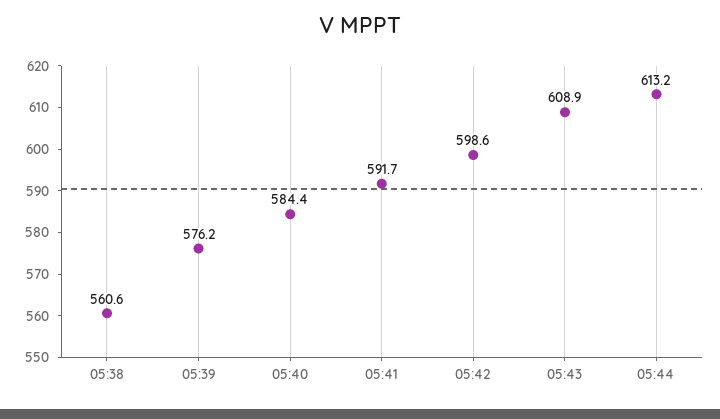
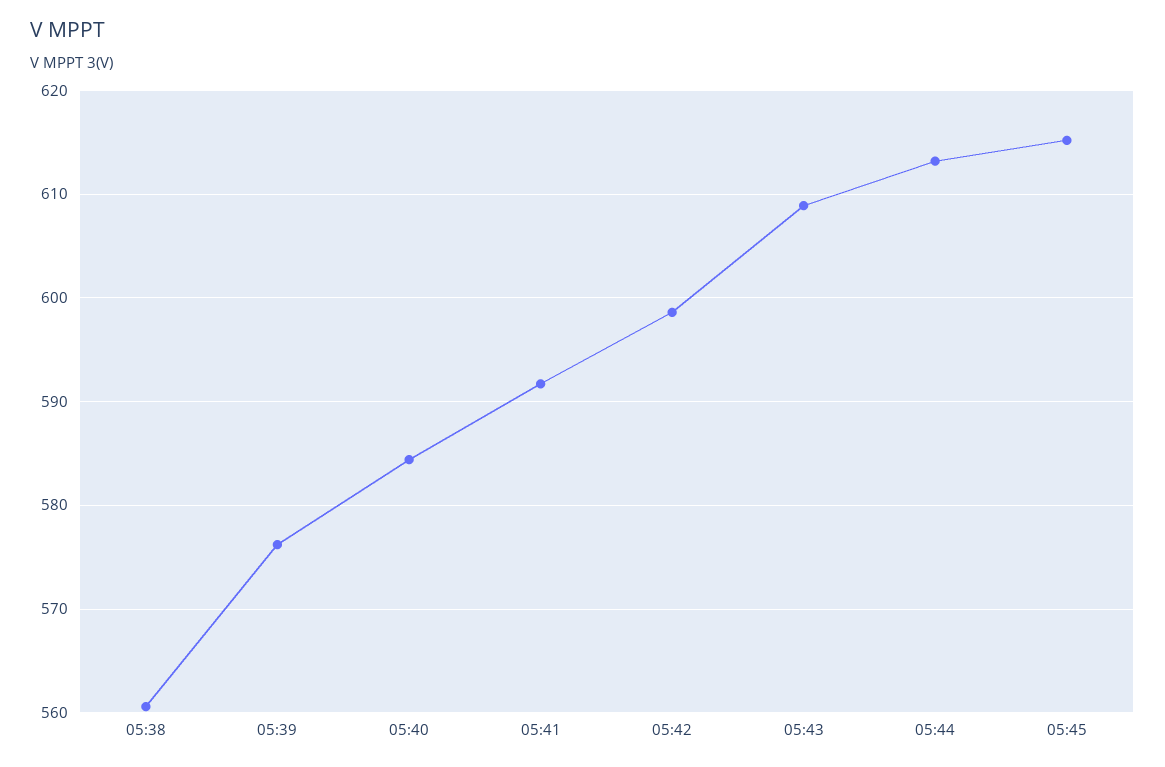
05:45: none -> 615

